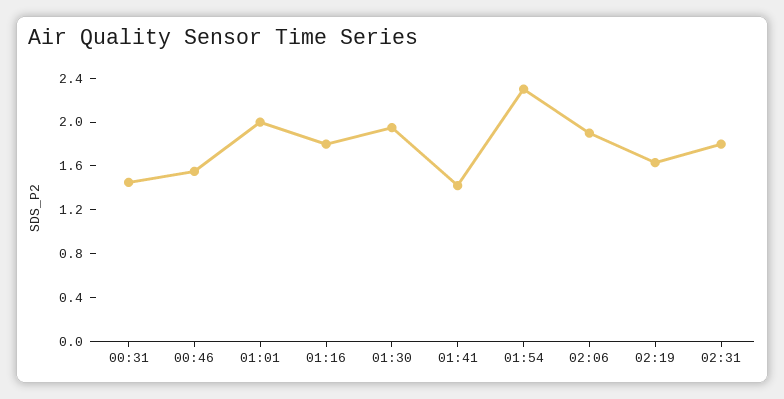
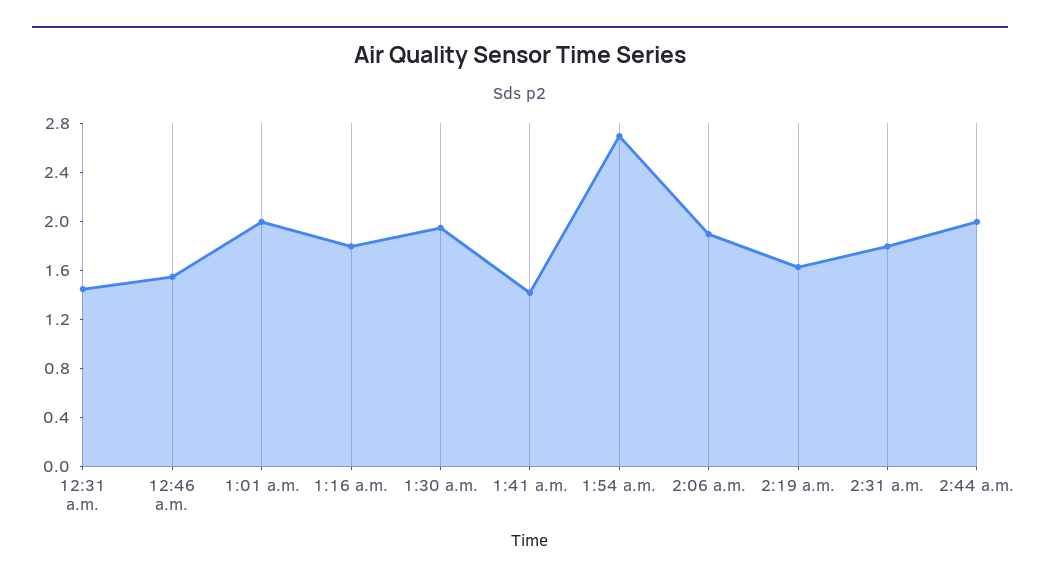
01:54: 2.3 -> 2.7
2:44 a.m.: none -> 2

